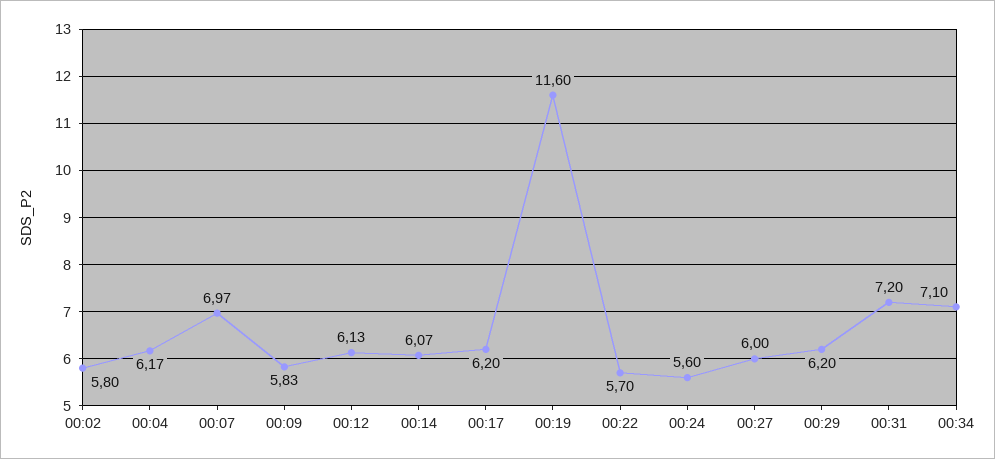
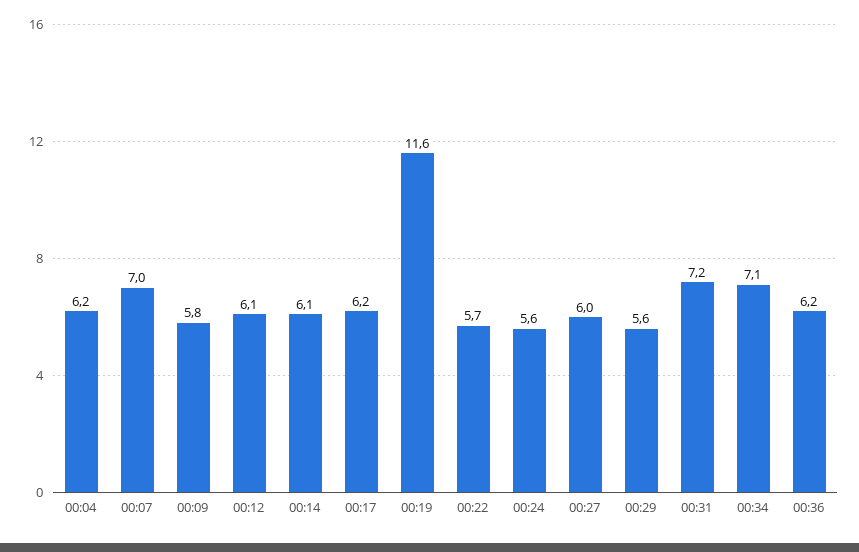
00:02: 5.8 -> none
00:29: 6.2 -> 5.6
00:36: none -> 6.2

